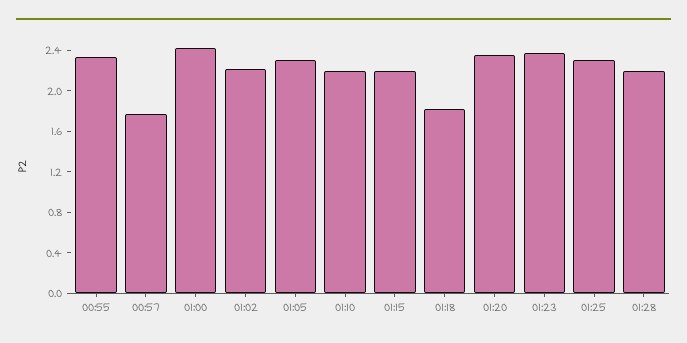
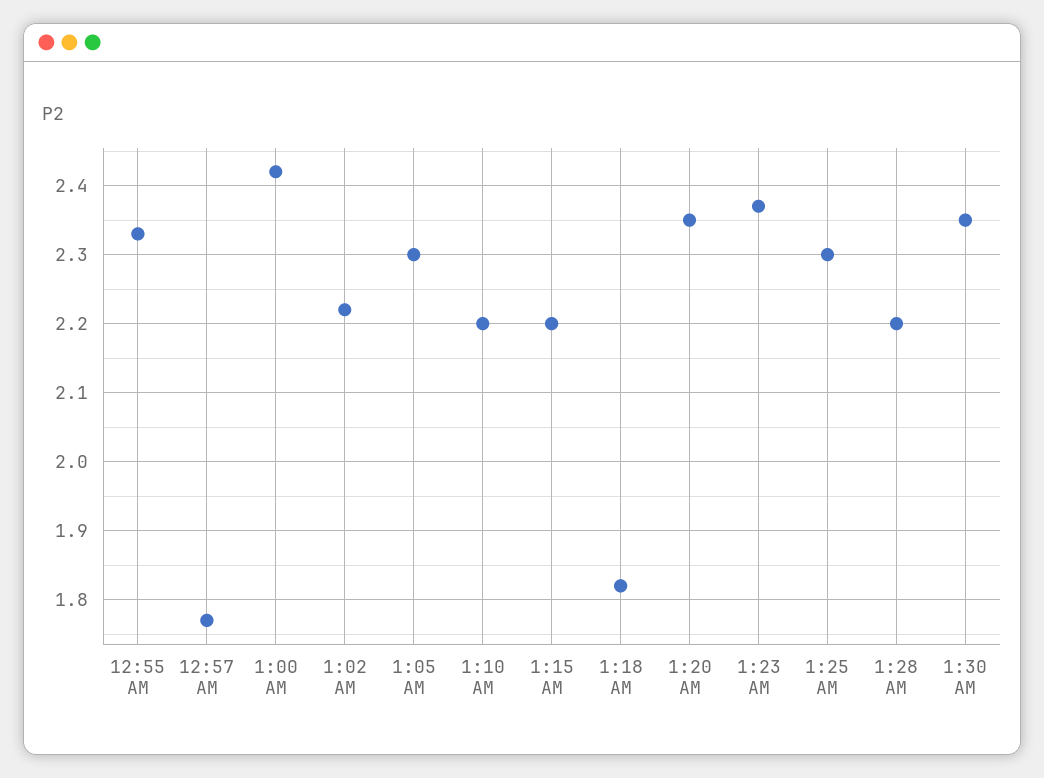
1:30 AM: none -> 2.35

